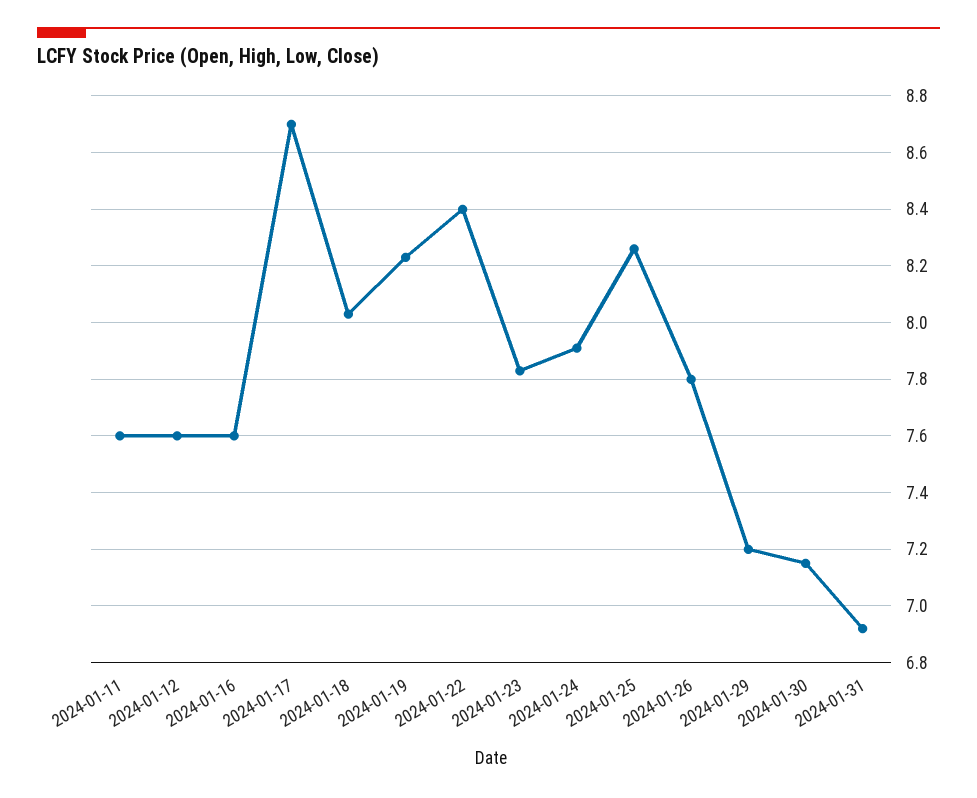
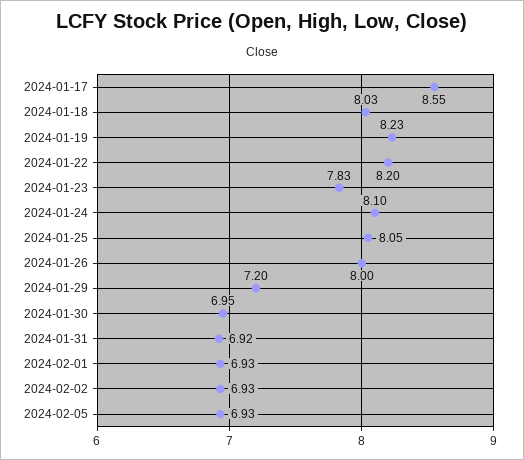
2024-01-11: 7.6 -> none
2024-01-12: 7.6 -> none
2024-01-16: 7.6 -> none
2024-01-17: 8.7 -> 8.55
2024-01-22: 8.4 -> 8.2
2024-01-24: 7.9 -> 8.1
2024-01-25: 8.25 -> 8.05
2024-01-26: 7.8 -> 8
2024-01-30: 7.15 -> 6.95
2024-02-01: none -> 6.93
2024-02-02: none -> 6.93
2024-02-05: none -> 6.93

